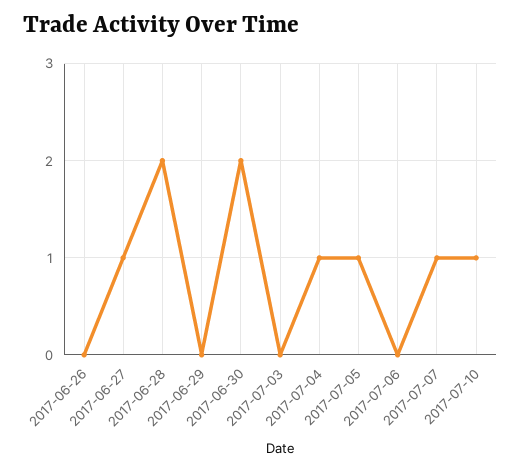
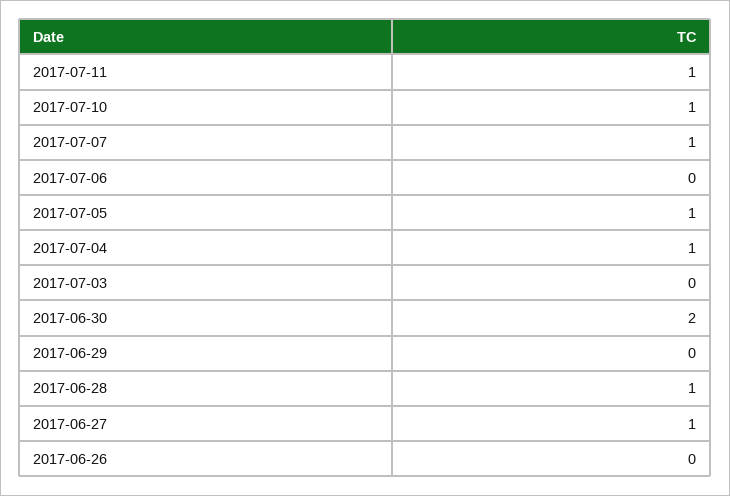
2017-06-28: 2 -> 1
2017-07-11: none -> 1

